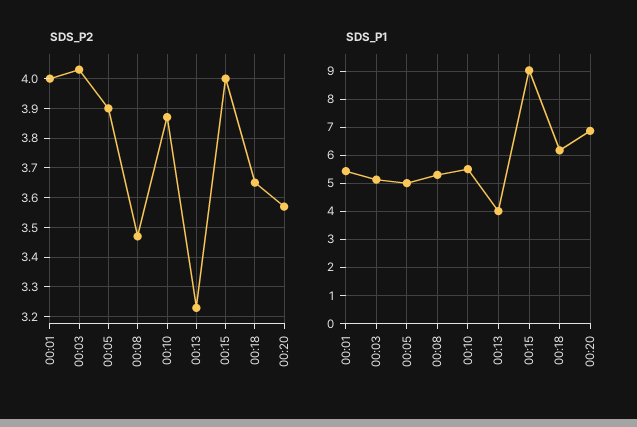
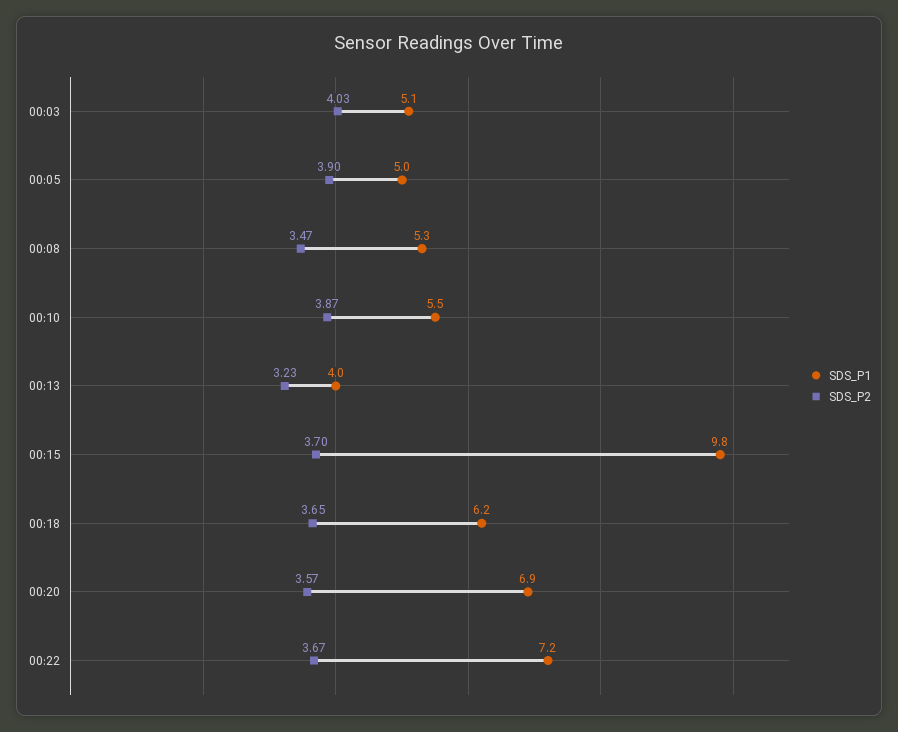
SDS_P2, 00:01: 4 -> none
SDS_P2, 00:15: 4 -> 3.7
SDS_P1, 00:01: 5.5 -> none
SDS_P1, 00:15: 9 -> 9.8
SDS_P1, 00:22: none -> 7.2
SDS_P2, 00:22: none -> 3.67

